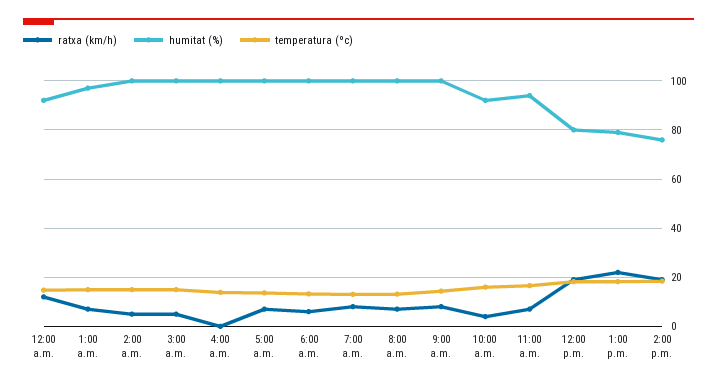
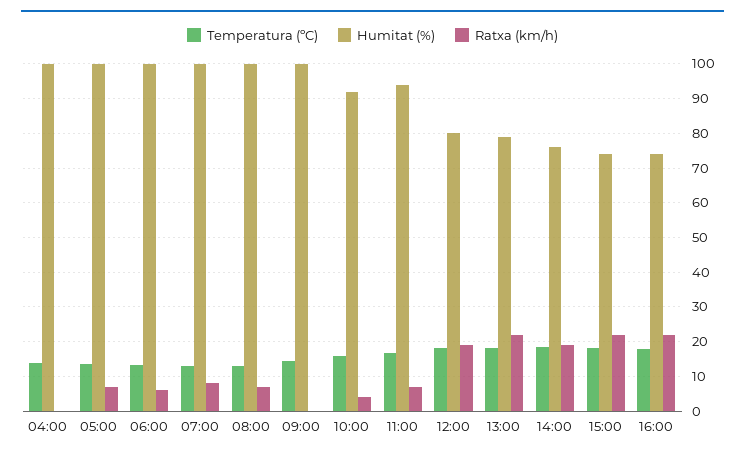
ratxa (km/h), 12:00 a.m.: 12.5 -> none
humitat (%), 12:00 a.m.: 92.5 -> none
temperatura (ºc), 12:00 a.m.: 15 -> none
ratxa (km/h), 1:00 a.m.: 7.5 -> none
humitat (%), 1:00 a.m.: 97.5 -> none
temperatura (ºc), 1:00 a.m.: 15 -> none
ratxa (km/h), 2:00 a.m.: 5 -> none
humitat (%), 2:00 a.m.: 100 -> none
temperatura (ºc), 2:00 a.m.: 15 -> none
ratxa (km/h), 3:00 a.m.: 5 -> none
humitat (%), 3:00 a.m.: 100 -> none
temperatura (ºc), 3:00 a.m.: 15 -> none
ratxa (km/h), 9:00 a.m.: 7.5 -> 0
temperatura (ºc), 15:00: none -> 18
humitat (%), 15:00: none -> 74
ratxa (km/h), 15:00: none -> 22
temperatura (ºc), 16:00: none -> 18
humitat (%), 16:00: none -> 74
ratxa (km/h), 16:00: none -> 22

